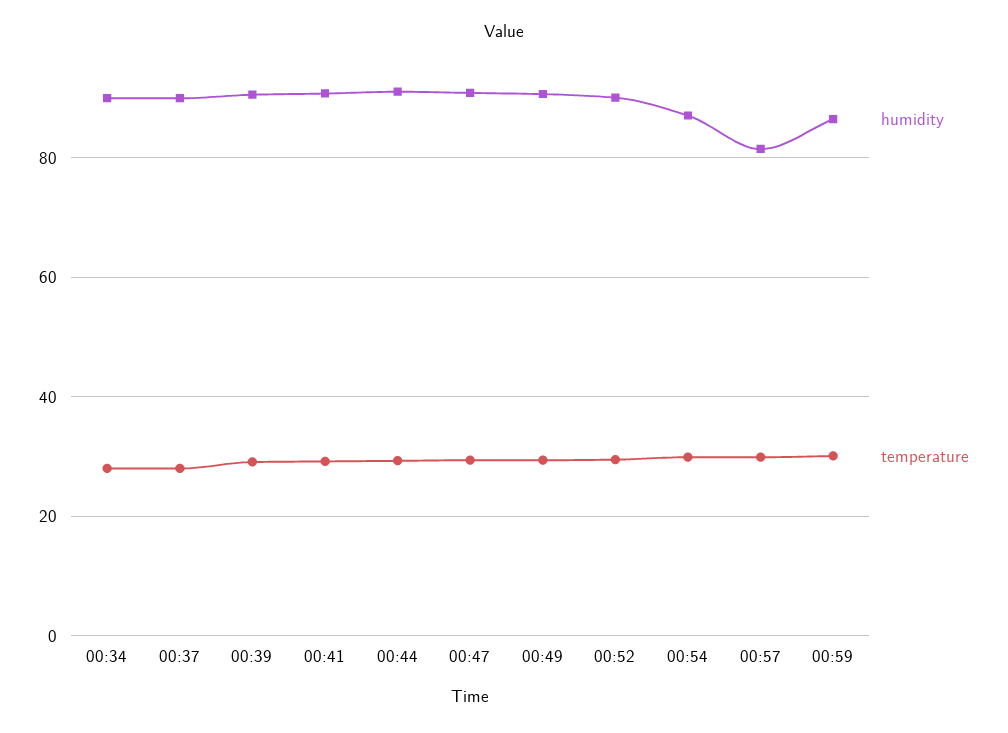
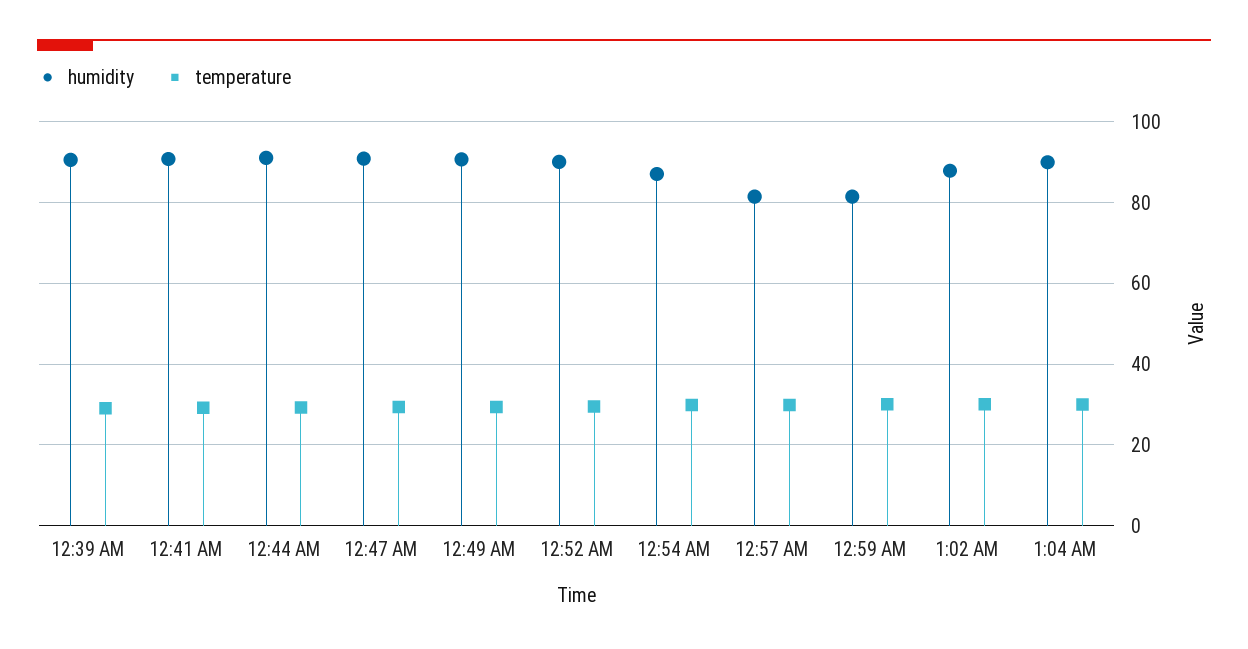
humidity, 00:34: 90 -> none
temperature, 00:34: 28 -> none
humidity, 00:37: 90 -> none
temperature, 00:37: 28 -> none
humidity, 00:59: 86 -> 82
humidity, 1:02 AM: none -> 88
temperature, 1:02 AM: none -> 30
humidity, 1:04 AM: none -> 90
temperature, 1:04 AM: none -> 30

